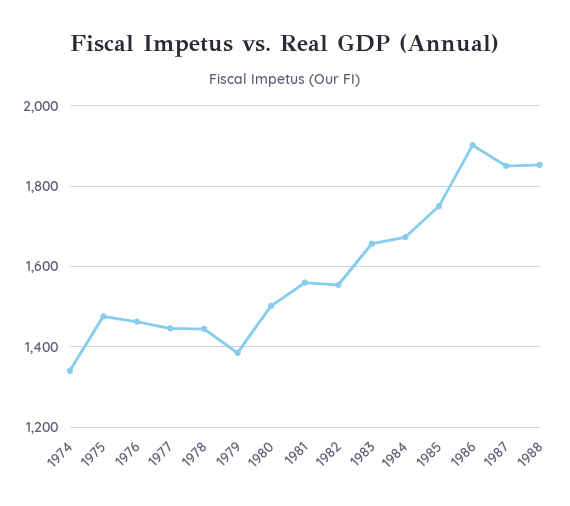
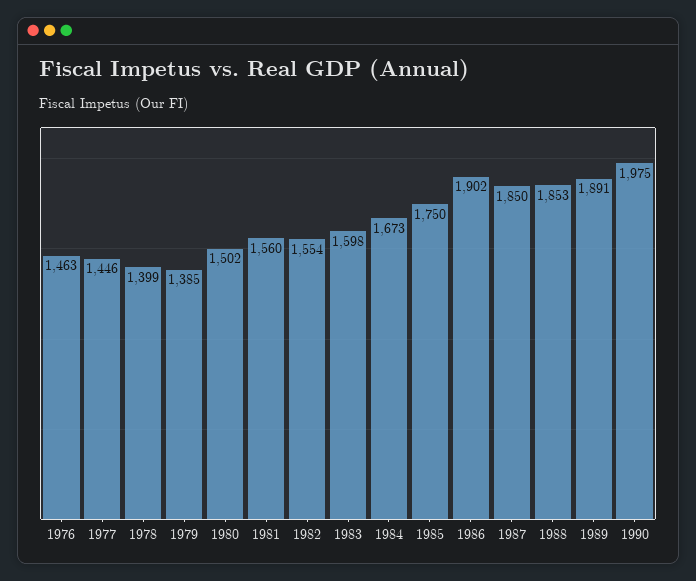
1974: 1340 -> none
1975: 1480 -> none
1978: 1440 -> 1399
1983: 1660 -> 1598
1989: none -> 1891
1990: none -> 1975

